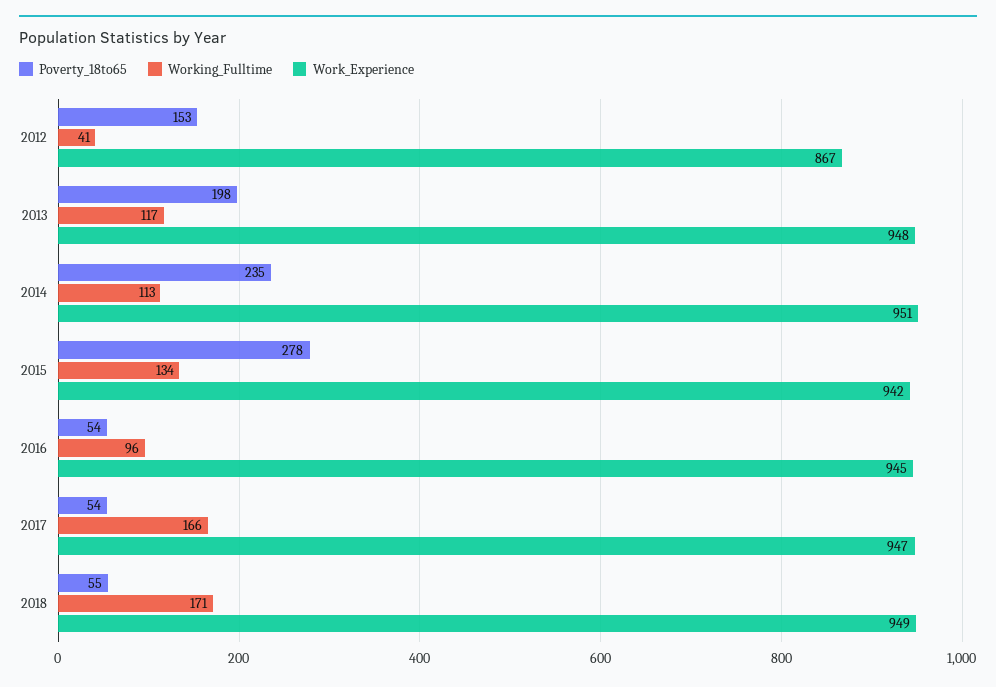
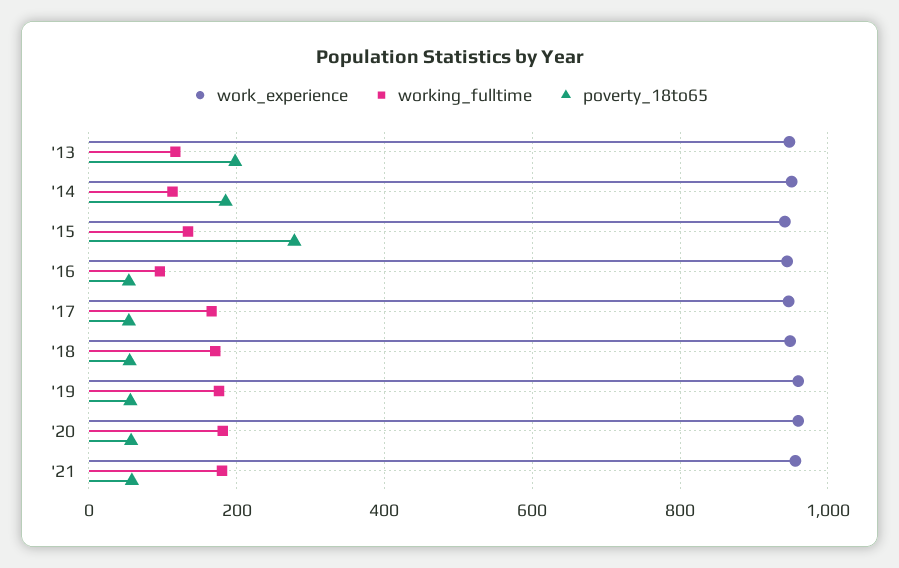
Poverty_18to65, 2012: 153 -> none
Working_Fulltime, 2012: 41 -> none
Work_Experience, 2012: 867 -> none
Poverty_18to65, 2014: 235 -> 180
Work_Experience, '19: none -> 960
Working_Fulltime, '19: none -> 180
Poverty_18to65, '19: none -> 60
Work_Experience, '20: none -> 960
Working_Fulltime, '20: none -> 180
Poverty_18to65, '20: none -> 60
Work_Experience, '21: none -> 960
Working_Fulltime, '21: none -> 180
Poverty_18to65, '21: none -> 60

